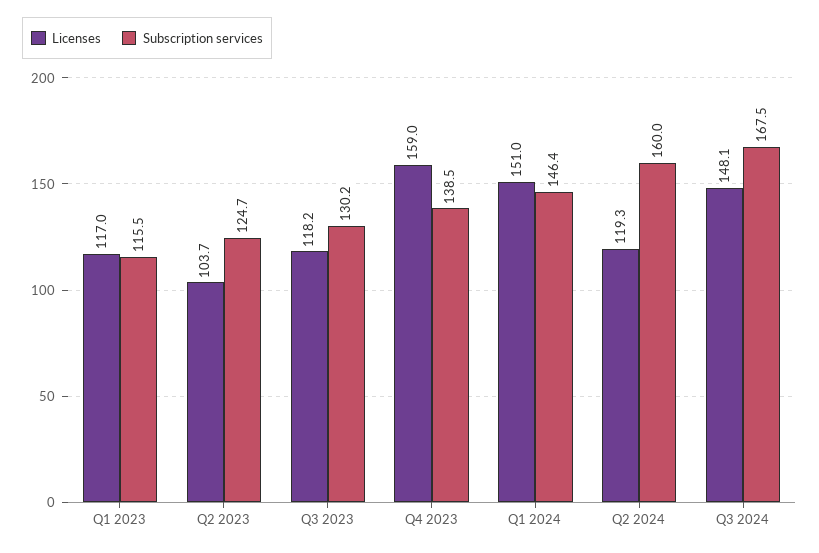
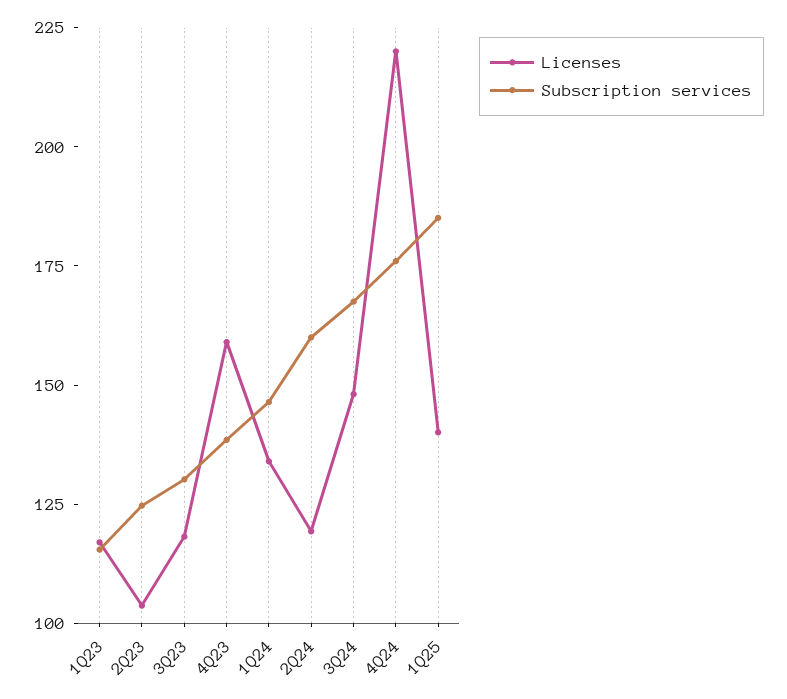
Licenses, Q1 2024: 151 -> 135
Licenses, 4Q24: none -> 220
Subscription services, 4Q24: none -> 175
Licenses, 1Q25: none -> 140
Subscription services, 1Q25: none -> 185

